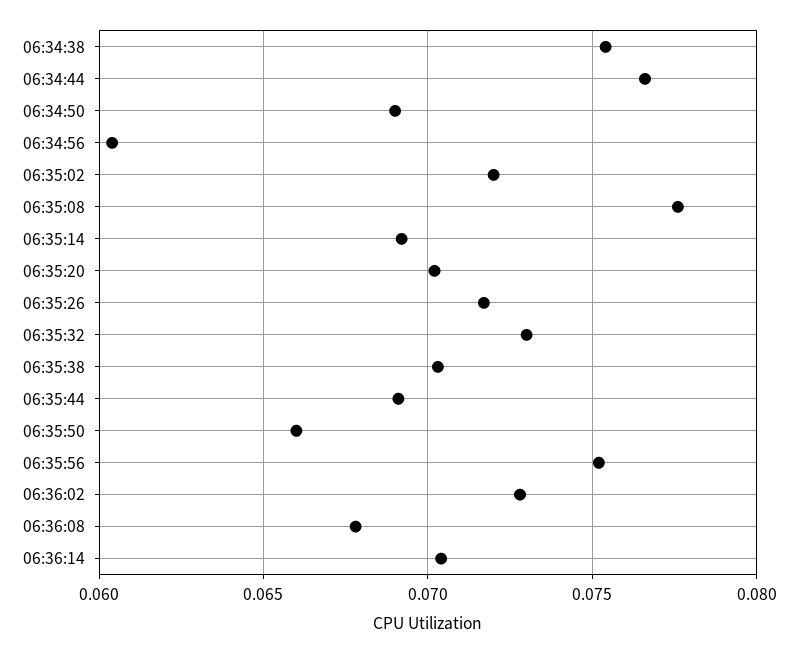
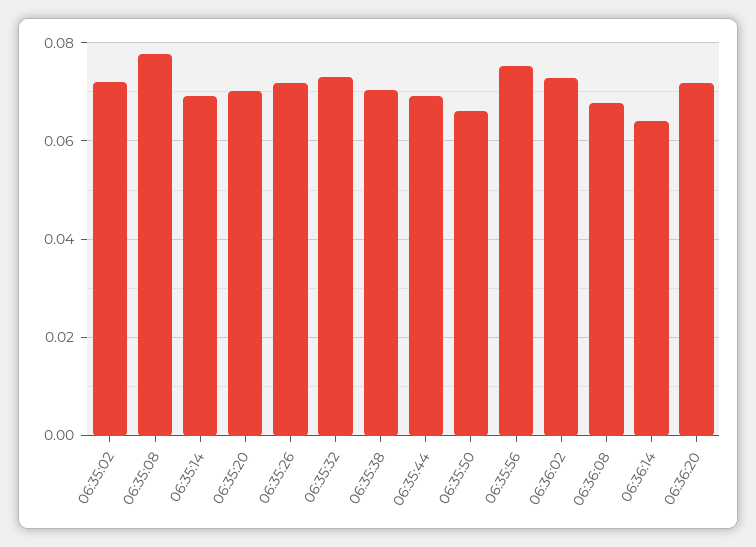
06:34:38: 0.0755 -> none
06:34:44: 0.0765 -> none
06:34:50: 0.069 -> none
06:34:56: 0.0605 -> none
06:36:14: 0.0705 -> 0.064
06:36:20: none -> 0.072

